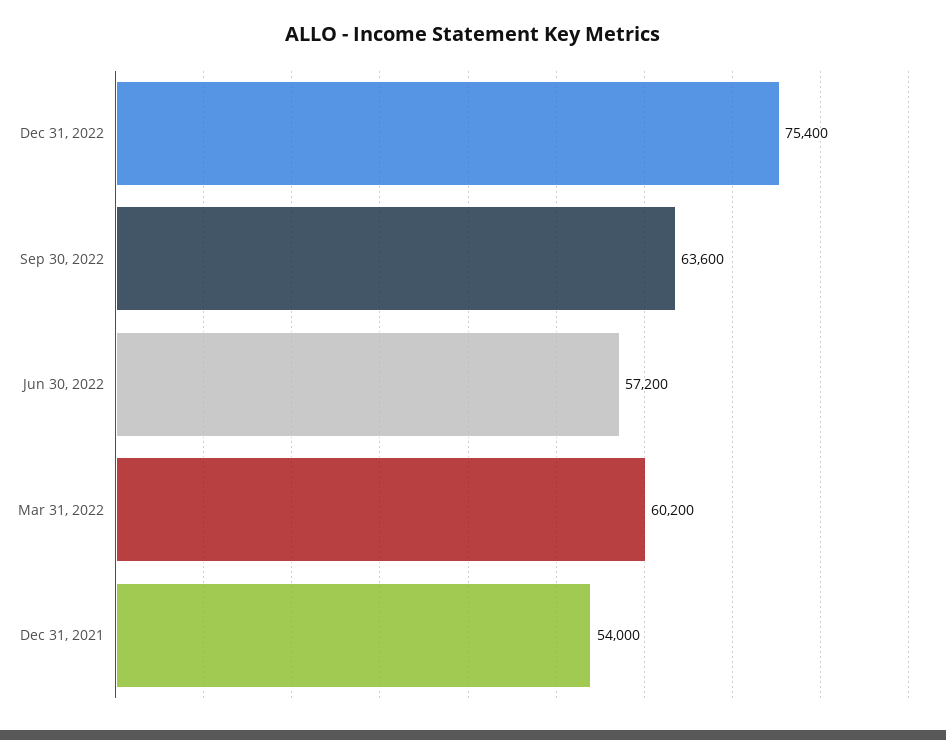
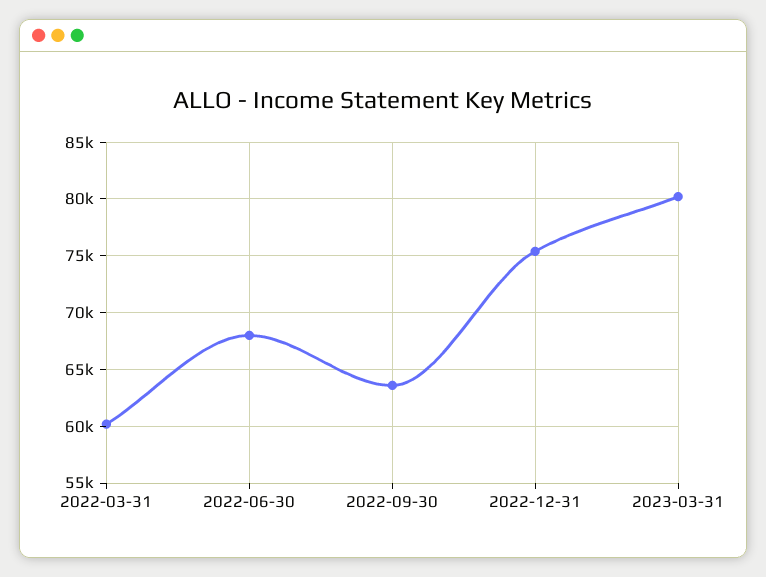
Jun 30, 2022: 57200 -> 68000
Dec 31, 2021: 54000 -> none
2023-03-31: none -> 80000

